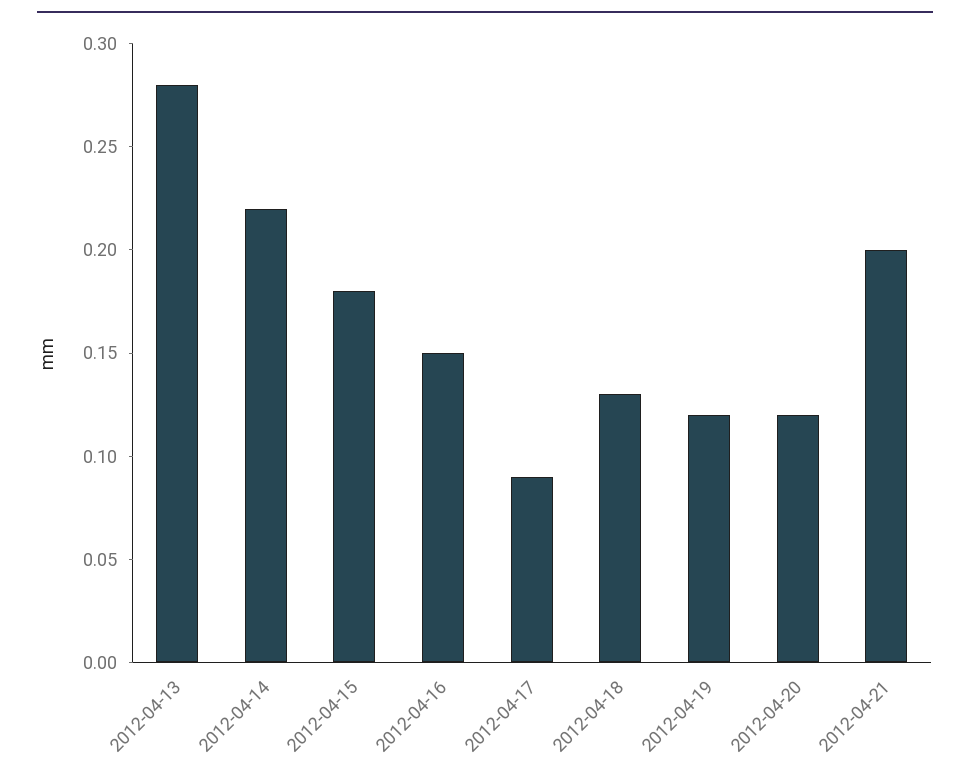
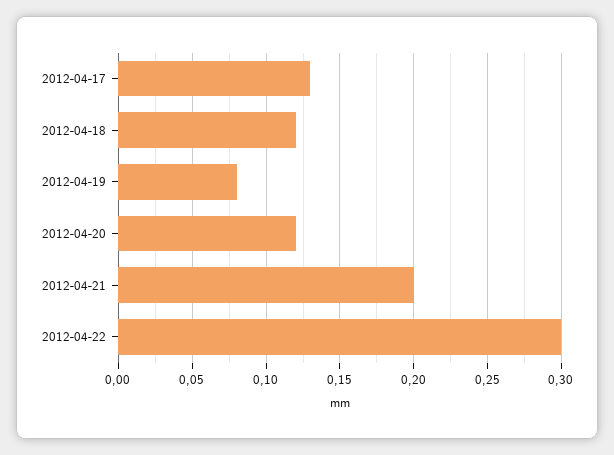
2012-04-13: 0.28 -> none
2012-04-14: 0.22 -> none
2012-04-15: 0.18 -> none
2012-04-16: 0.15 -> none
2012-04-17: 0.09 -> 0.13
2012-04-18: 0.13 -> 0.12
2012-04-19: 0.12 -> 0.08
2012-04-22: none -> 0.3

